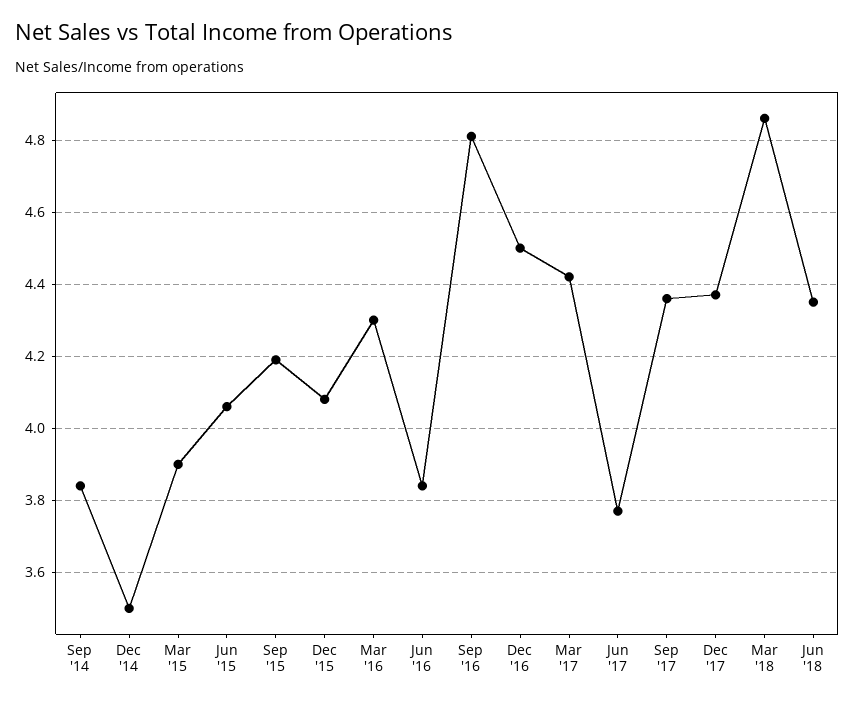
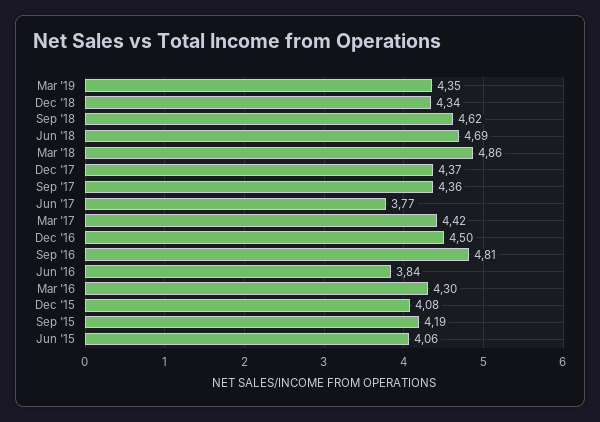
Sep '14: 3.85 -> none
Dec '14: 3.5 -> none
Mar '15: 3.9 -> none
Jun '18: 4.35 -> 4.69
Mar '19: none -> 4.35
Dec '18: none -> 4.34
Sep '18: none -> 4.62

